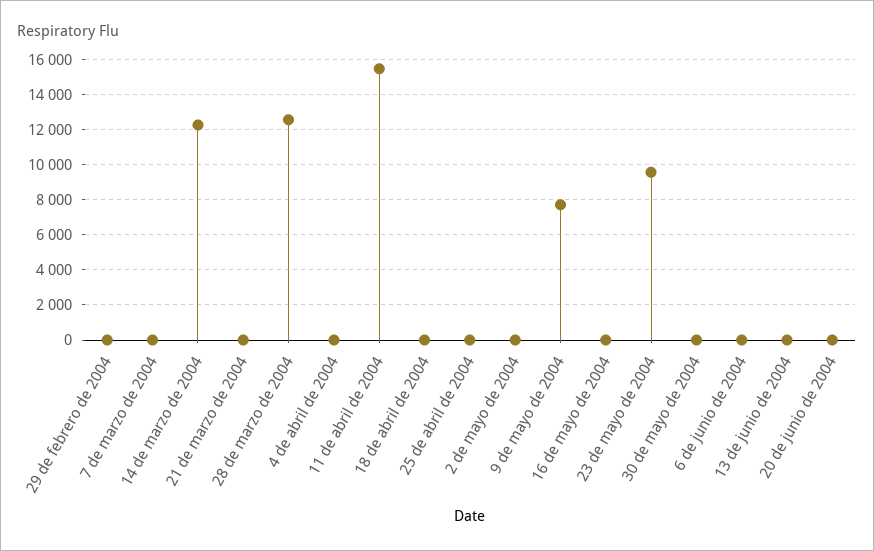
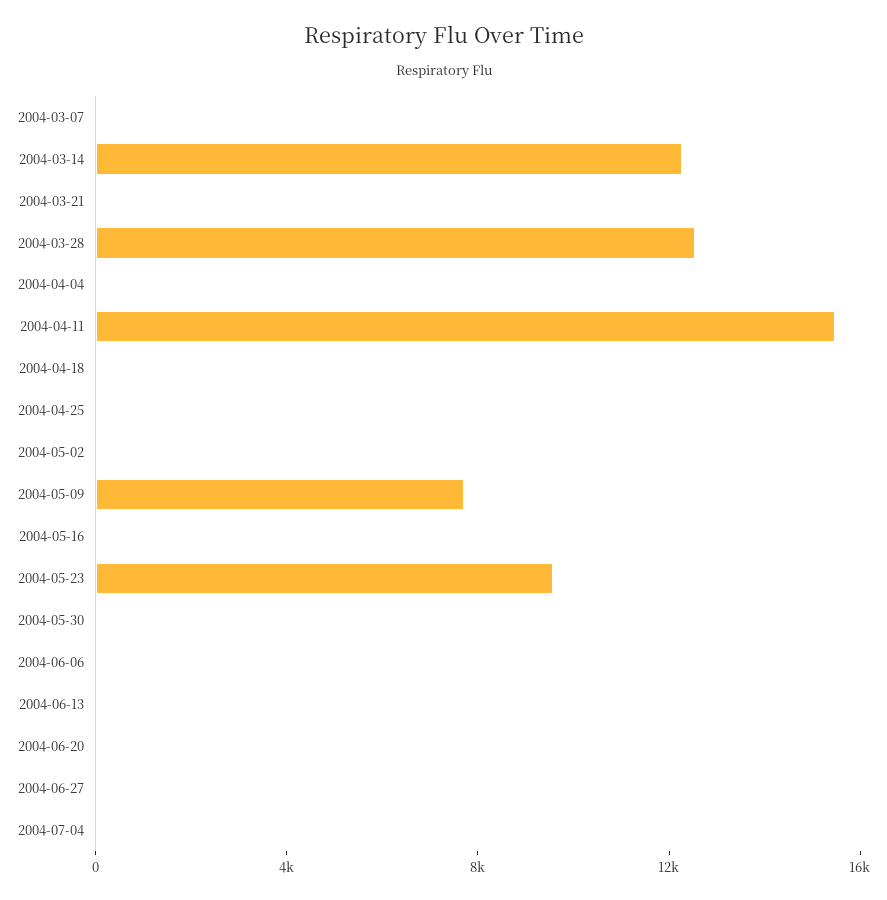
29 de febrero de 2004: 0 -> none
2004-06-27: none -> 0
2004-07-04: none -> 0

